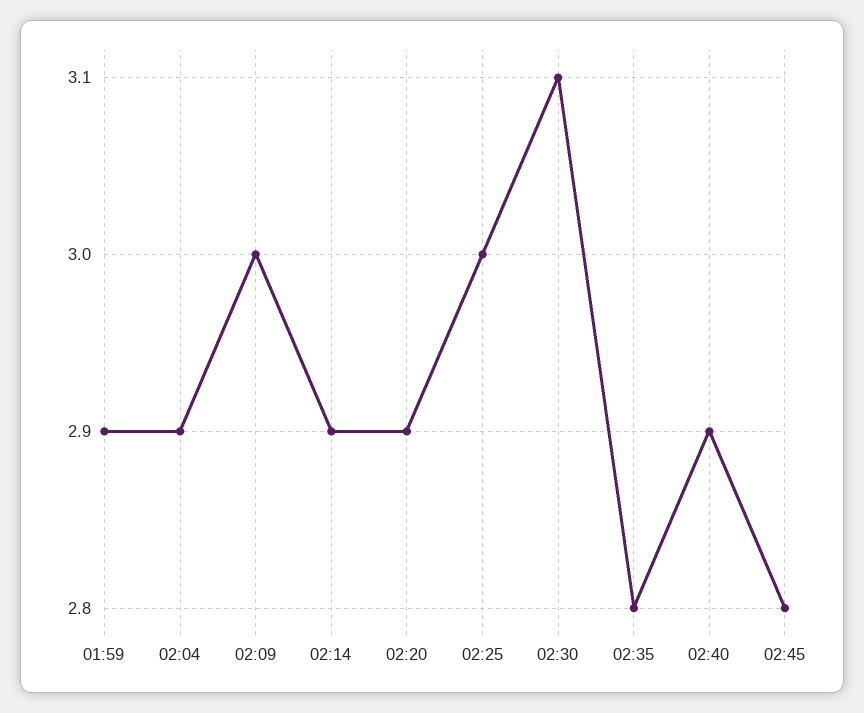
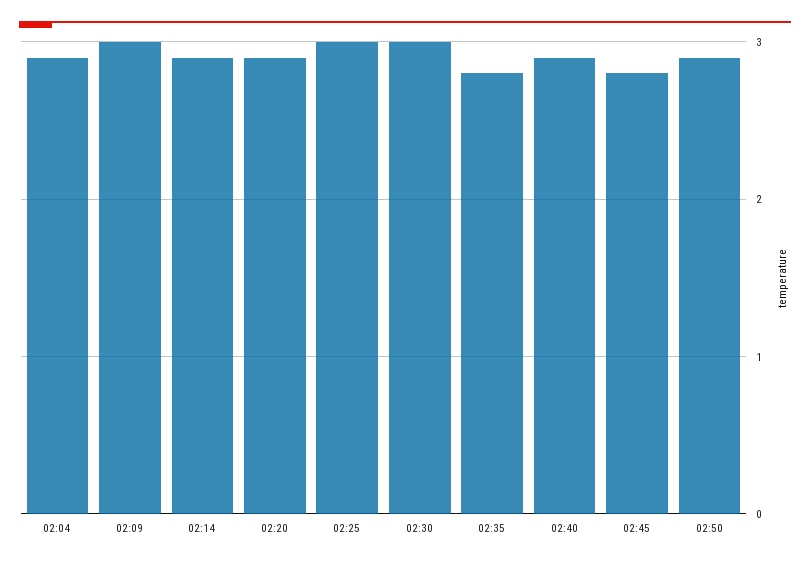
01:59: 2.9 -> none
02:30: 3.1 -> 3
02:50: none -> 2.9

